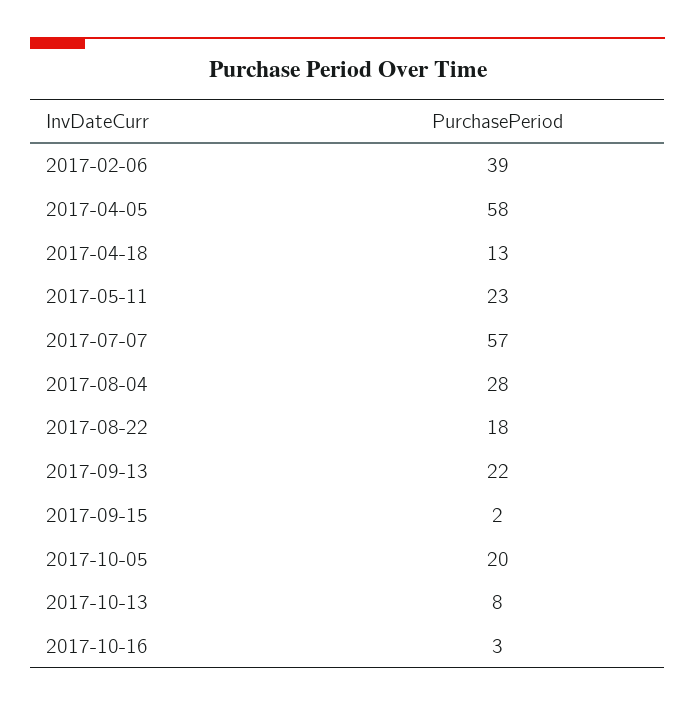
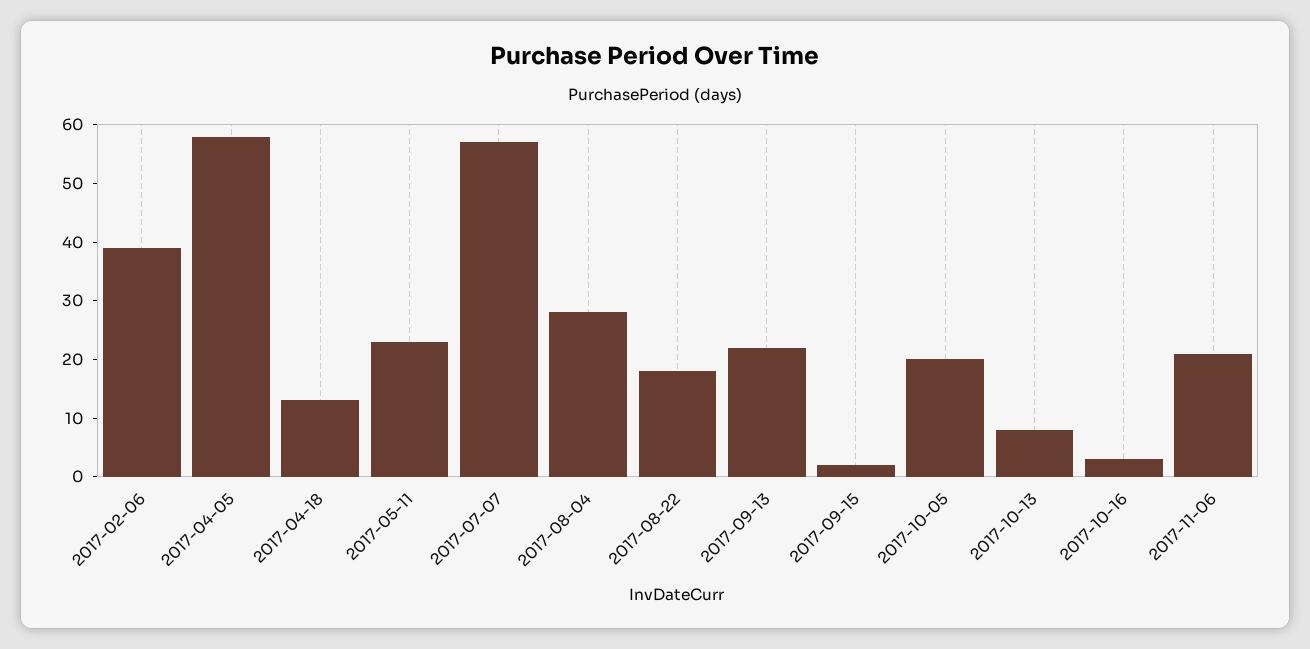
2017-11-06: none -> 20

